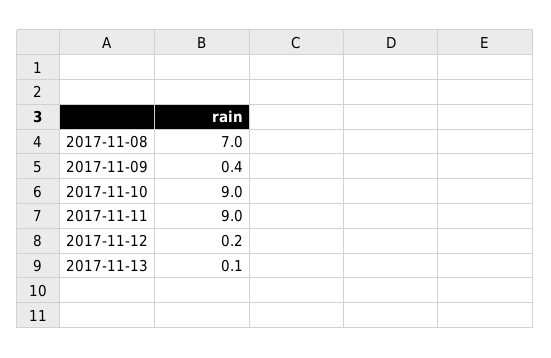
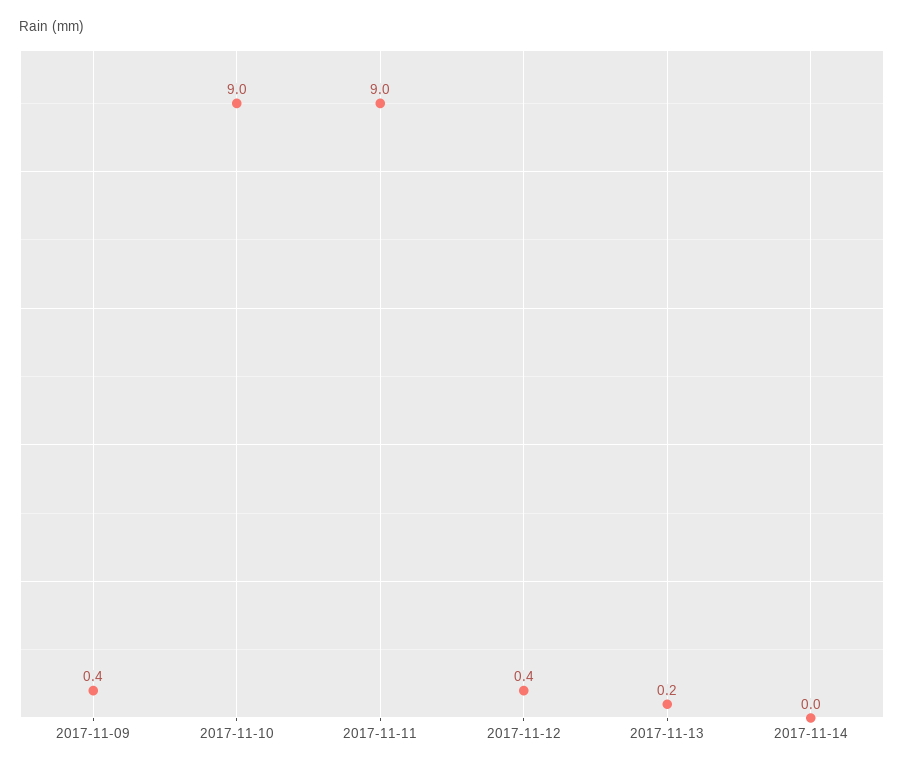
2017-11-08: 7 -> none
2017-11-12: 0.2 -> 0.4
2017-11-13: 0.1 -> 0.2
2017-11-14: none -> 0

